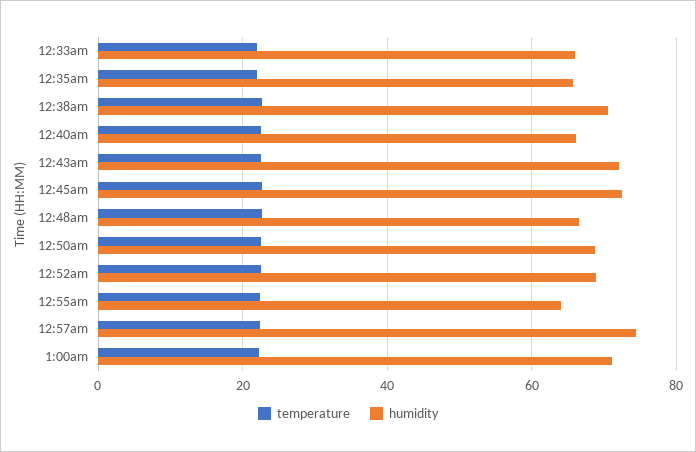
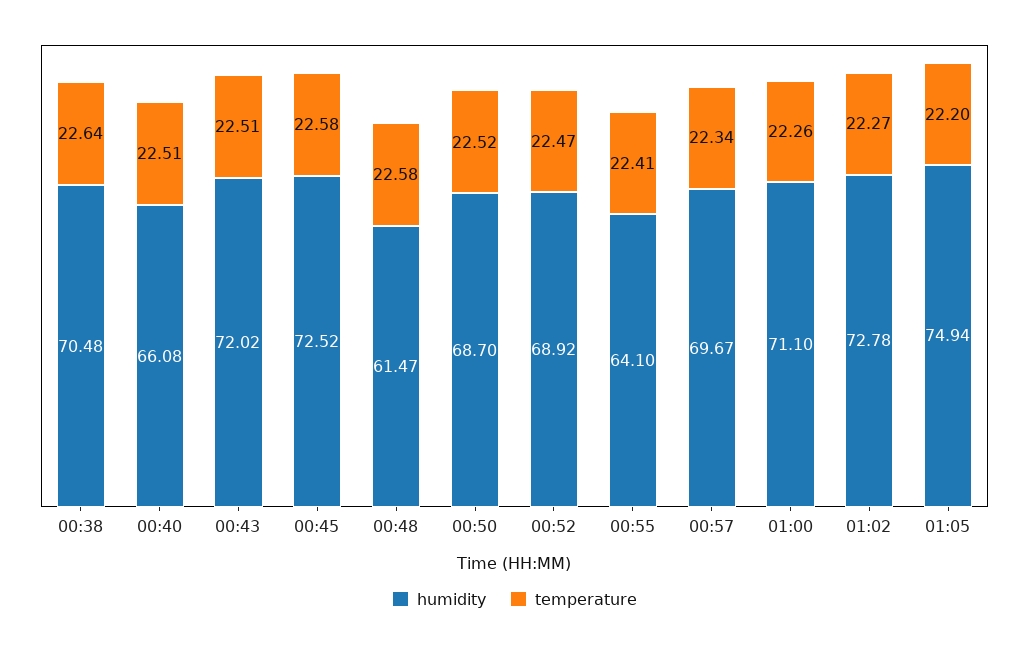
temperature, 12:33am: 22 -> none
humidity, 12:33am: 66 -> none
temperature, 12:35am: 22 -> none
humidity, 12:35am: 66 -> none
humidity, 12:48am: 66 -> 61.47
humidity, 12:57am: 74 -> 69.67
humidity, 01:02: none -> 72.78
temperature, 01:02: none -> 22.27
humidity, 01:05: none -> 74.94
temperature, 01:05: none -> 22.2

